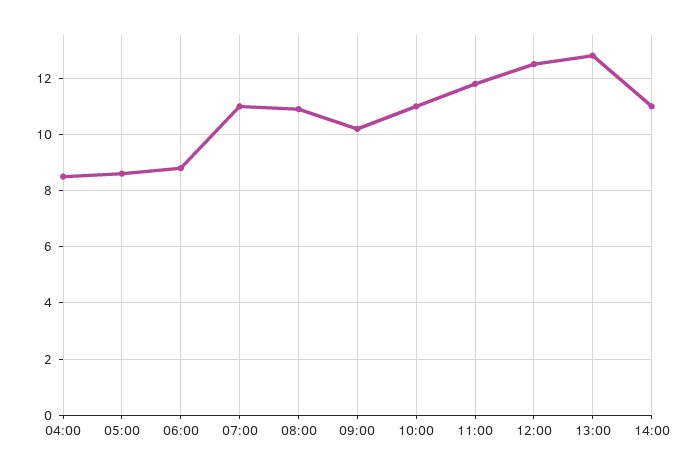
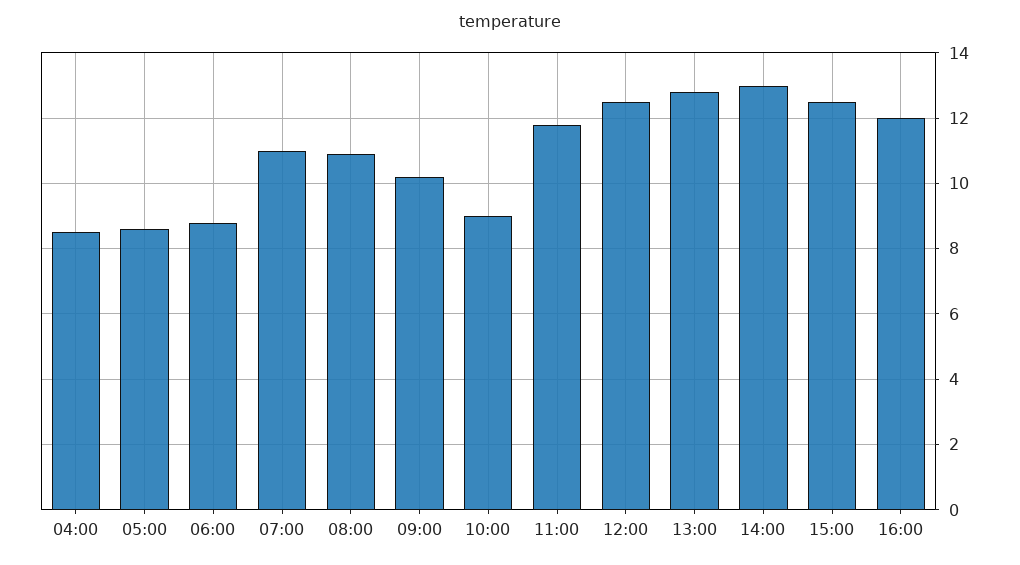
10:00: 11 -> 9
14:00: 11 -> 13
15:00: none -> 12.5
16:00: none -> 12

